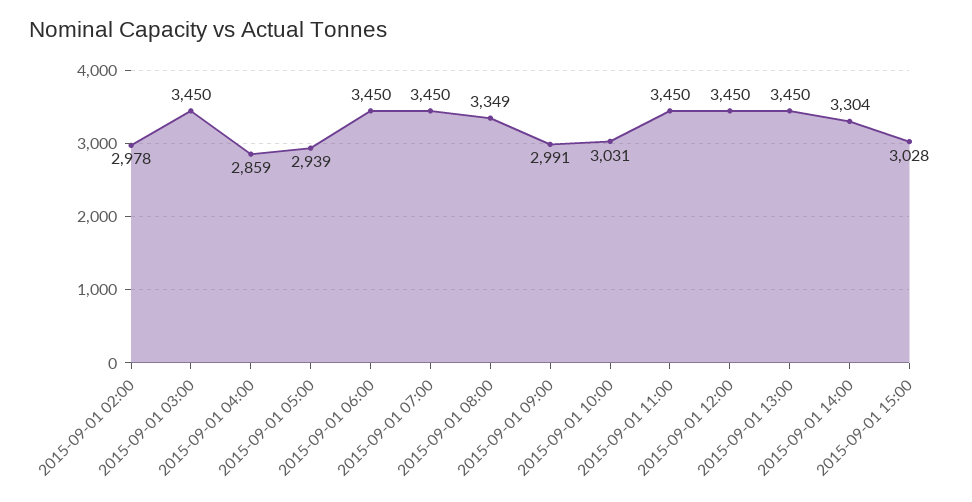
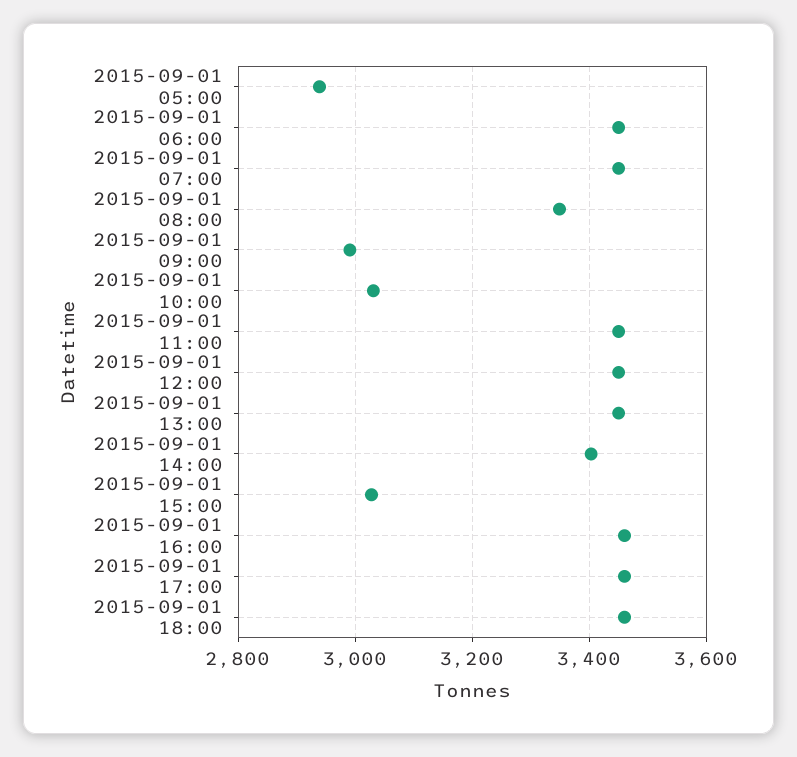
2015-09-01 02:00: 2978 -> none
2015-09-01 03:00: 3450 -> none
2015-09-01 04:00: 2859 -> none
2015-09-01 14:00: 3304 -> 3400
2015-09-01 16:00: none -> 3460
2015-09-01 17:00: none -> 3460
2015-09-01 18:00: none -> 3460

